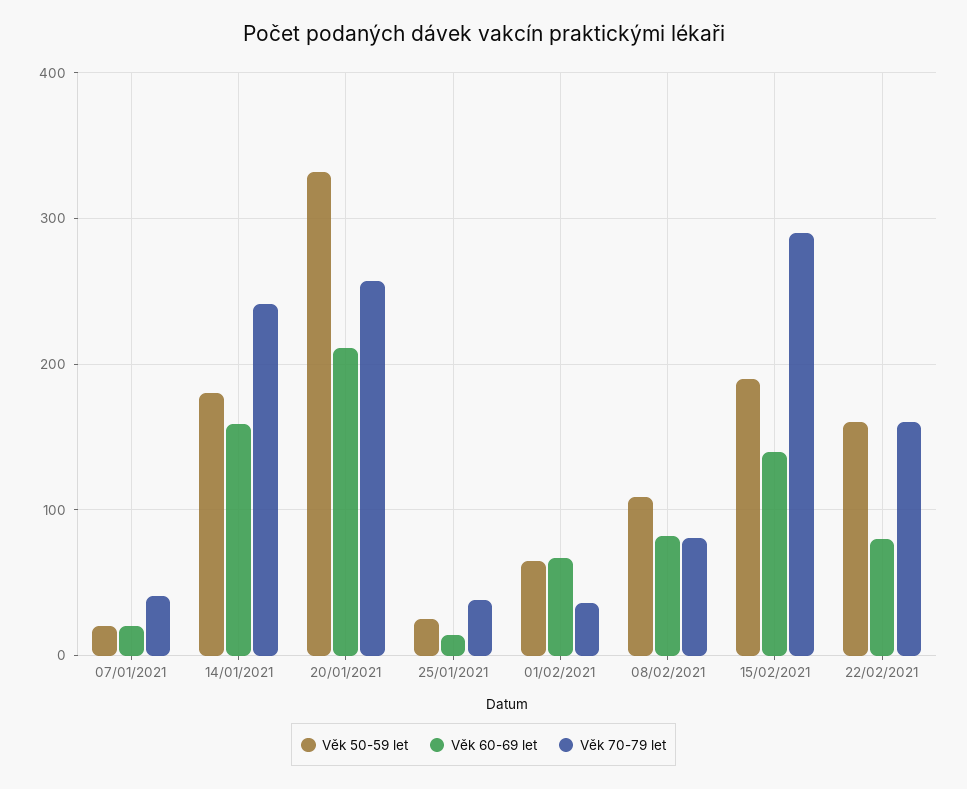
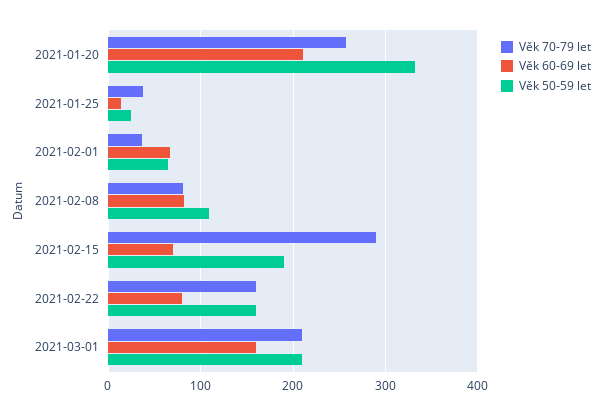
Věk 50-59 let, 07/01/2021: 20 -> none
Věk 60-69 let, 07/01/2021: 20 -> none
Věk 70-79 let, 07/01/2021: 40 -> none
Věk 50-59 let, 14/01/2021: 180 -> none
Věk 60-69 let, 14/01/2021: 160 -> none
Věk 70-79 let, 14/01/2021: 240 -> none
Věk 60-69 let, 15/02/2021: 140 -> 70
Věk 70-79 let, 2021-03-01: none -> 210
Věk 60-69 let, 2021-03-01: none -> 160
Věk 50-59 let, 2021-03-01: none -> 210

